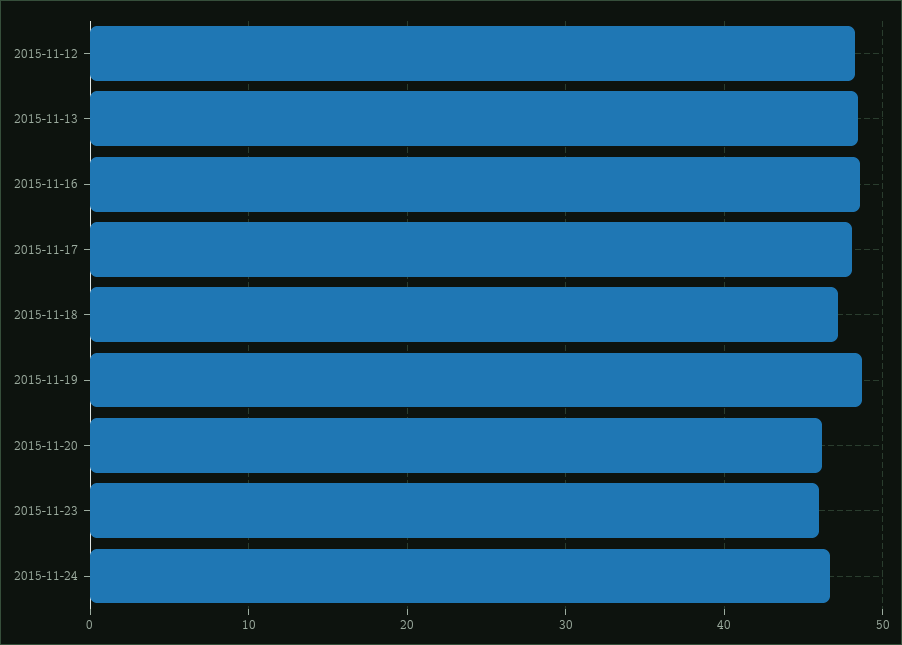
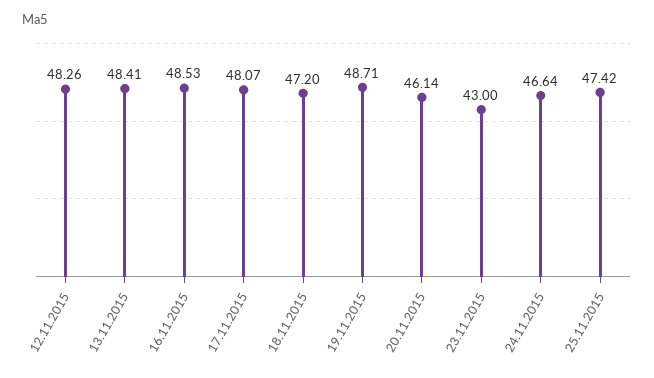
2015-11-23: 46 -> 43
25.11.2015: none -> 47.42

